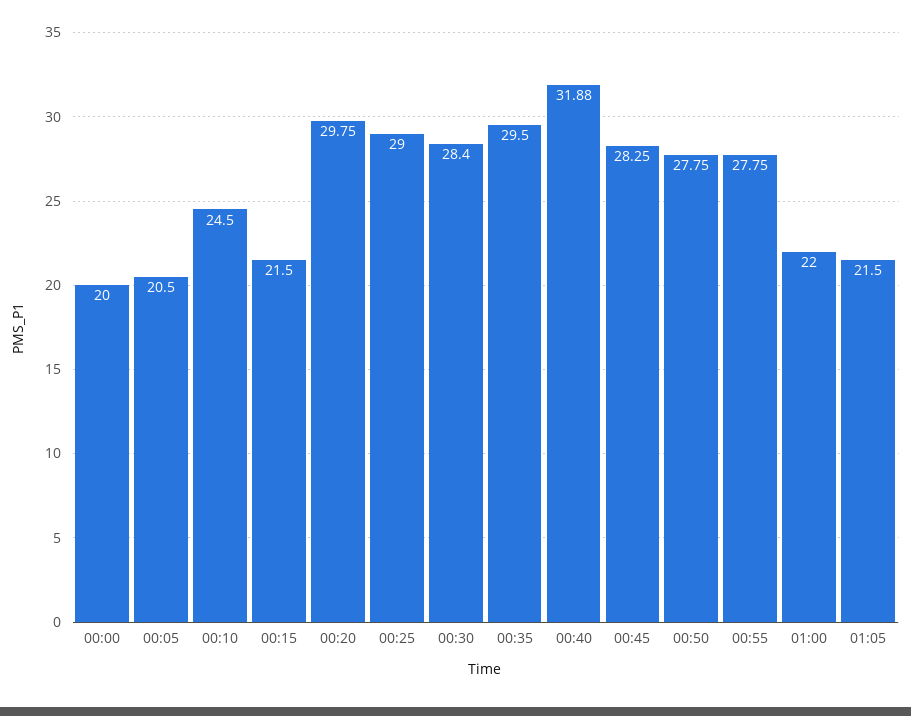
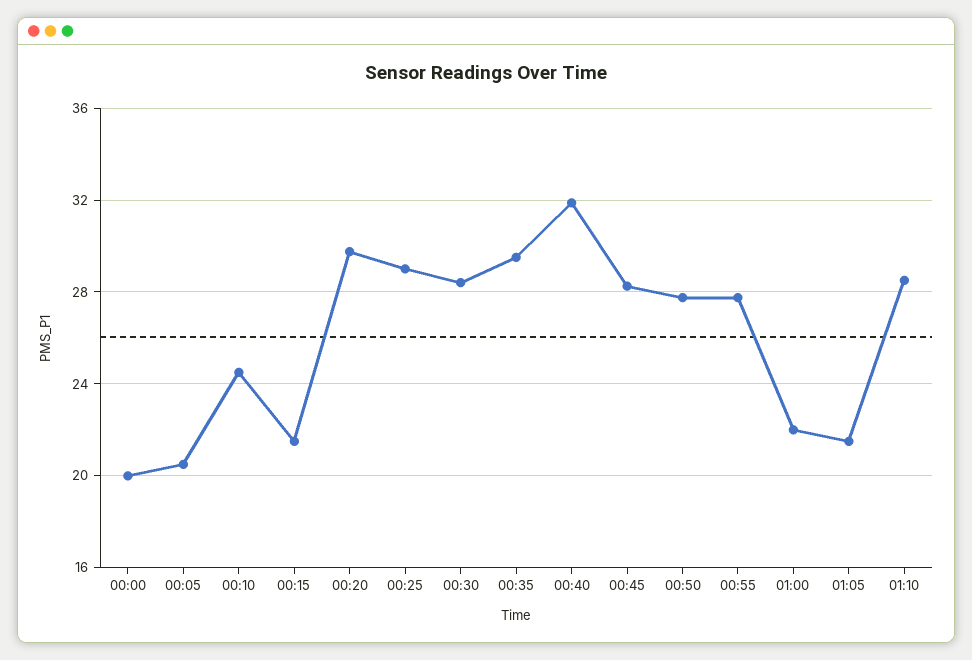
01:10: none -> 28.5

